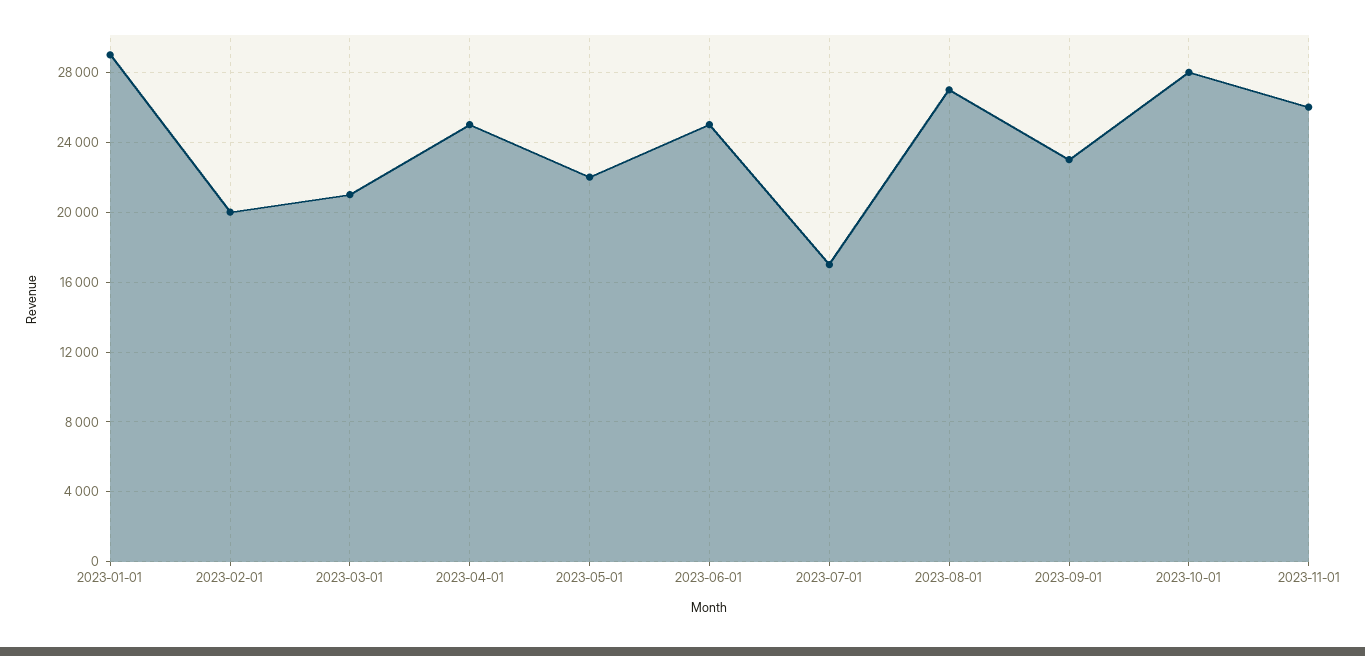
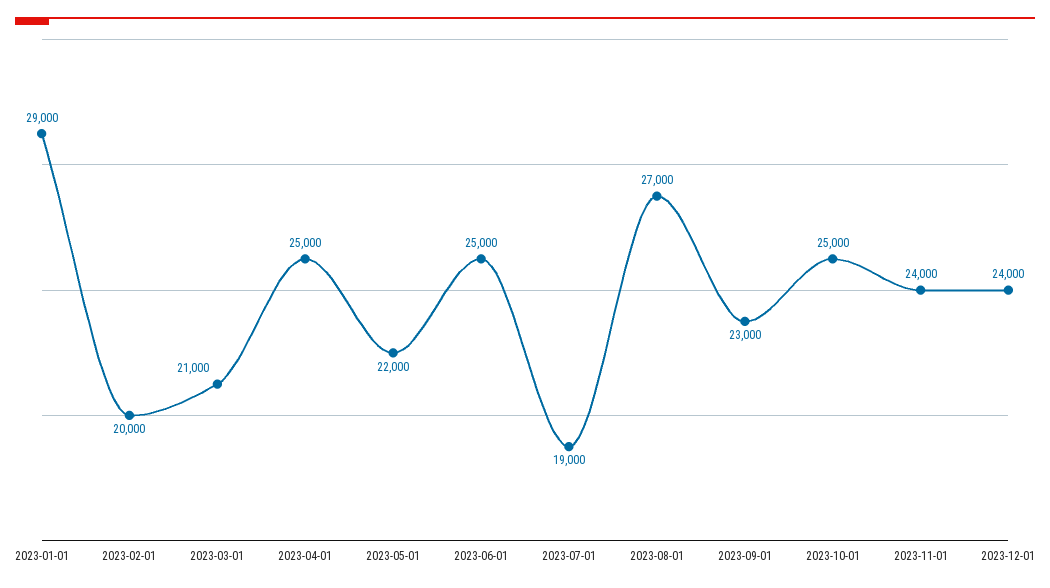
2023-07-01: 17000 -> 19000
2023-10-01: 28000 -> 25000
2023-11-01: 26000 -> 24000
2023-12-01: none -> 24000

